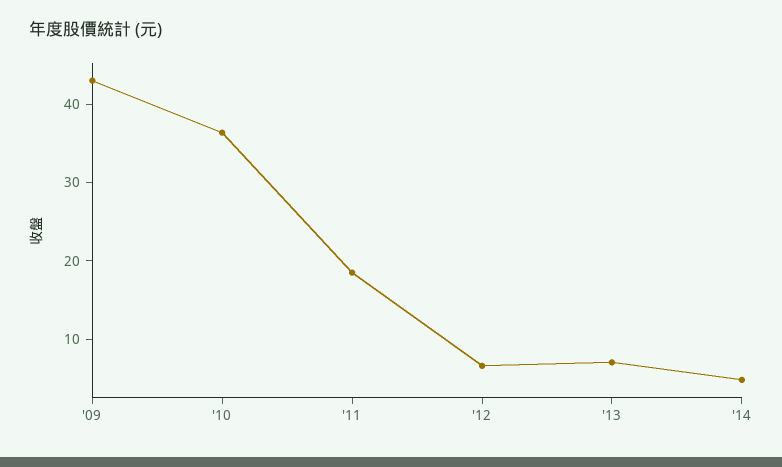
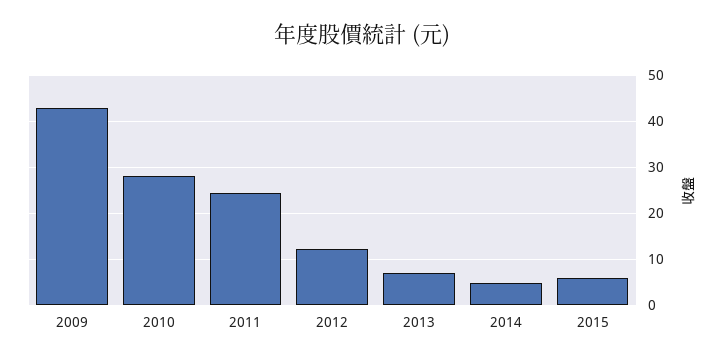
'10: 36 -> 28
'11: 18 -> 24
'12: 6 -> 12
2015: none -> 6

